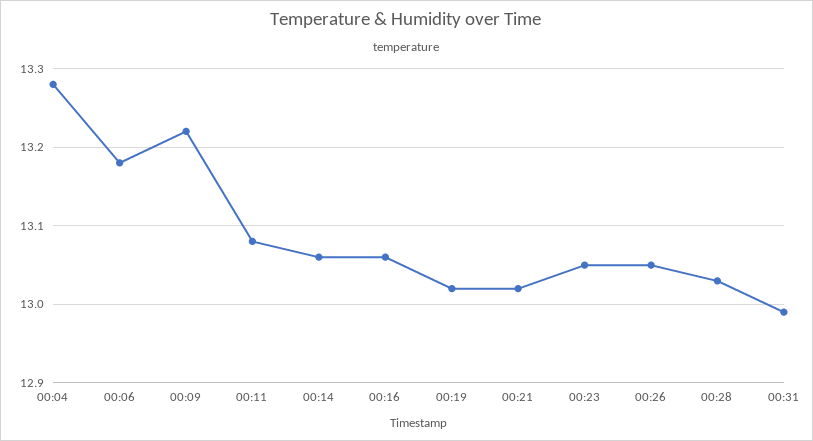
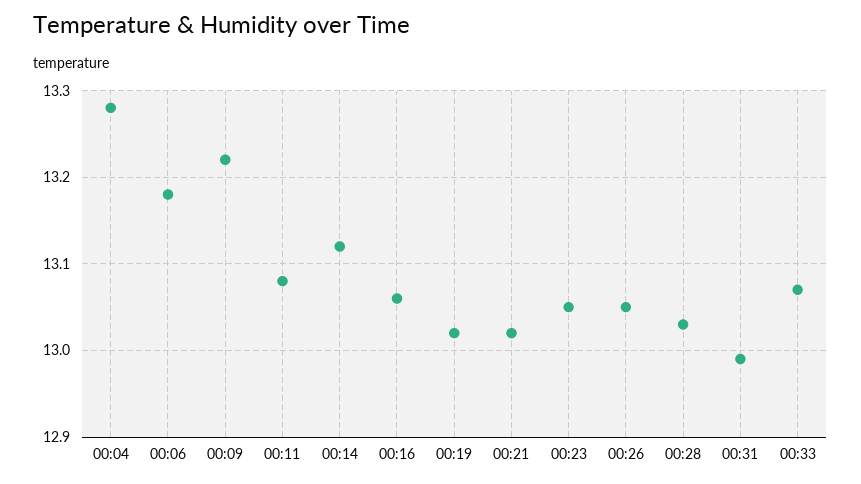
00:14: 13.06 -> 13.12
00:33: none -> 13.07

